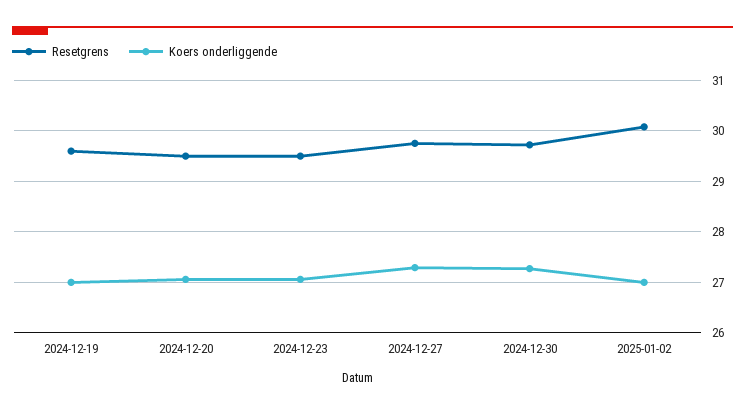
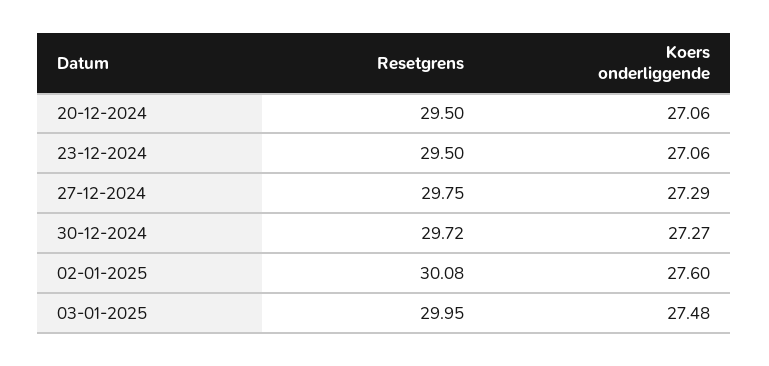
Resetgrens, 2024-12-19: 29.6 -> none
Koers onderliggende, 2024-12-19: 27 -> none
Koers onderliggende, 2025-01-02: 27 -> 27.6
Resetgrens, 03-01-2025: none -> 29.95
Koers onderliggende, 03-01-2025: none -> 27.48

